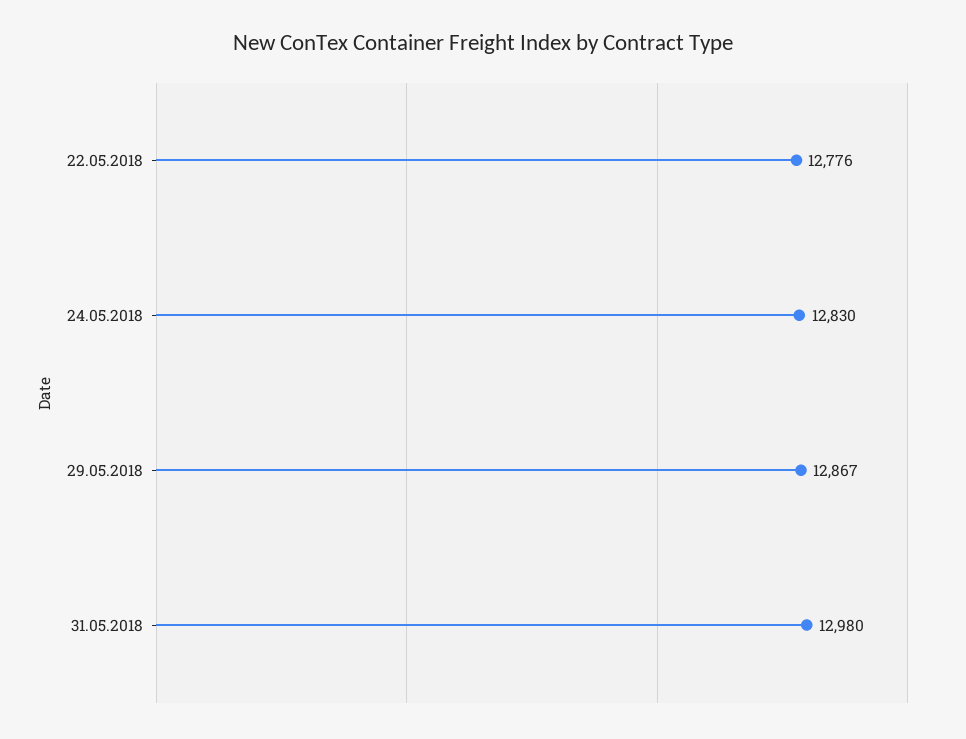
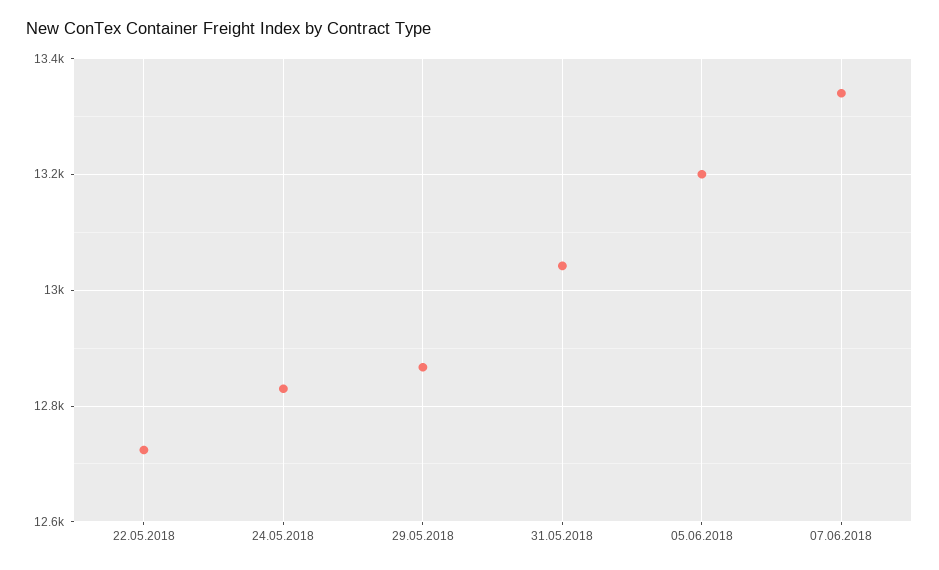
22.05.2018: 12776 -> 12720
31.05.2018: 12980 -> 13040
05.06.2018: none -> 13200
07.06.2018: none -> 13340

